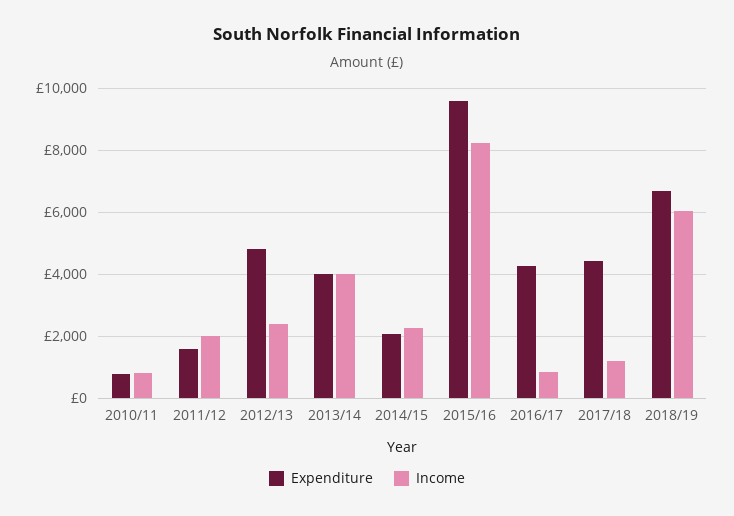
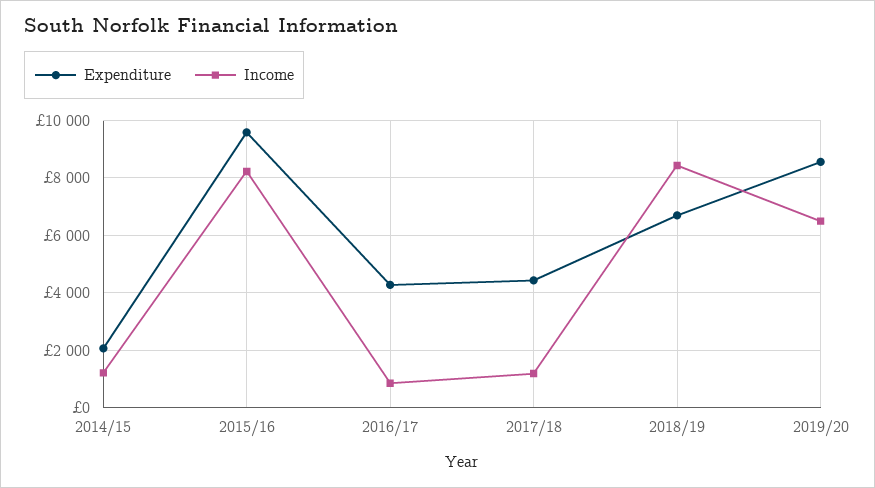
Expenditure, 2010/11: 800 -> none
Income, 2010/11: 800 -> none
Expenditure, 2011/12: 1600 -> none
Income, 2011/12: 2000 -> none
Expenditure, 2012/13: 4800 -> none
Income, 2012/13: 2400 -> none
Expenditure, 2013/14: 4000 -> none
Income, 2013/14: 4000 -> none
Income, 2014/15: 2200 -> 1250
Income, 2018/19: 6000 -> 8500
Expenditure, 2019/20: none -> 8500
Income, 2019/20: none -> 6500

